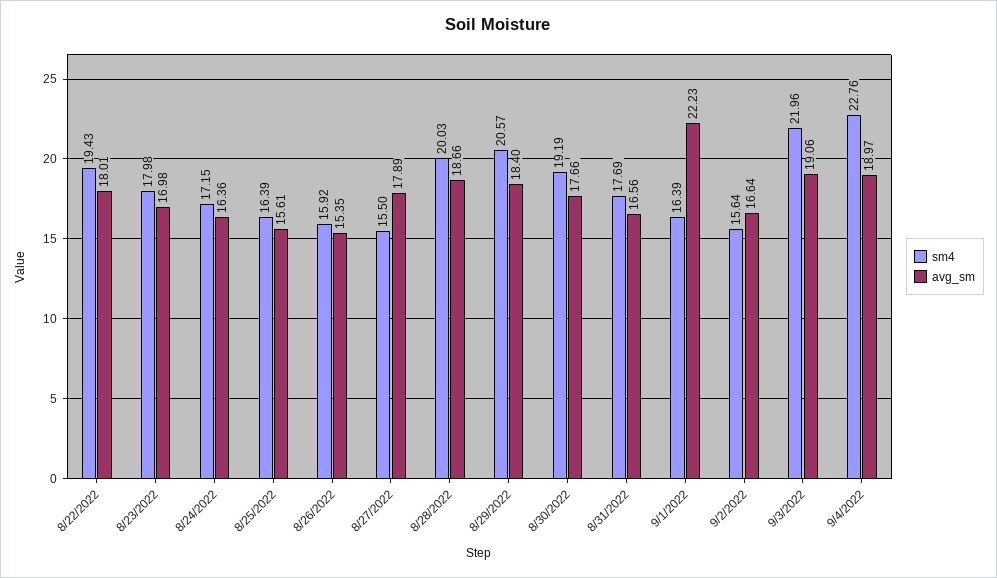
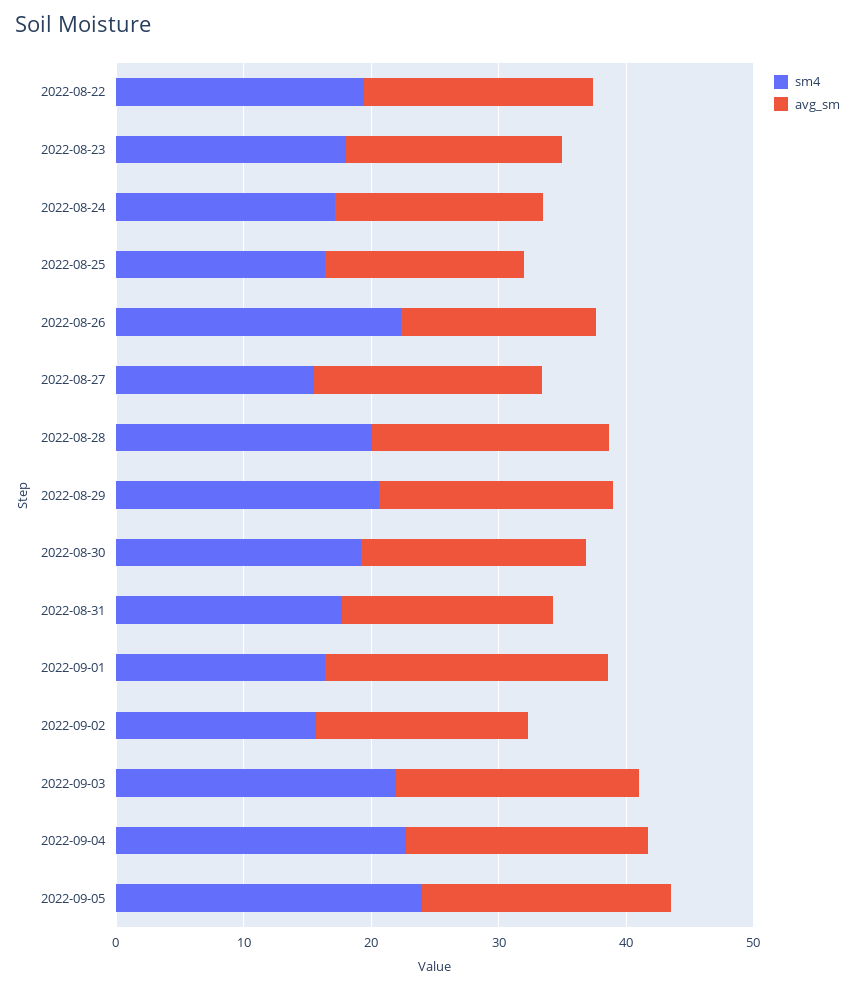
sm4, 8/26/2022: 15.92 -> 22
sm4, 2022-09-05: none -> 24
avg_sm, 2022-09-05: none -> 20

